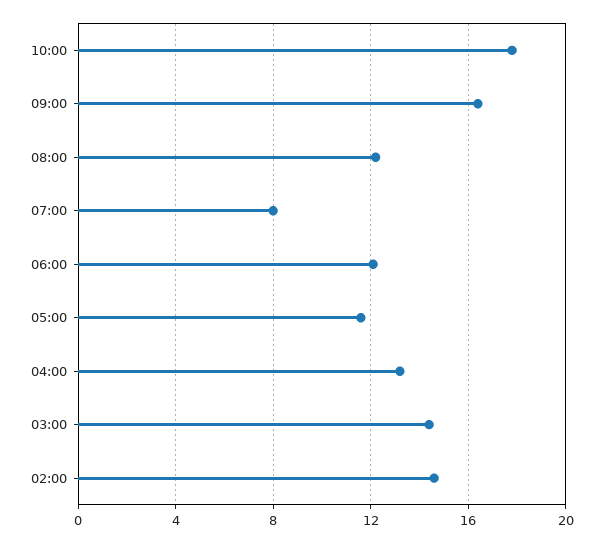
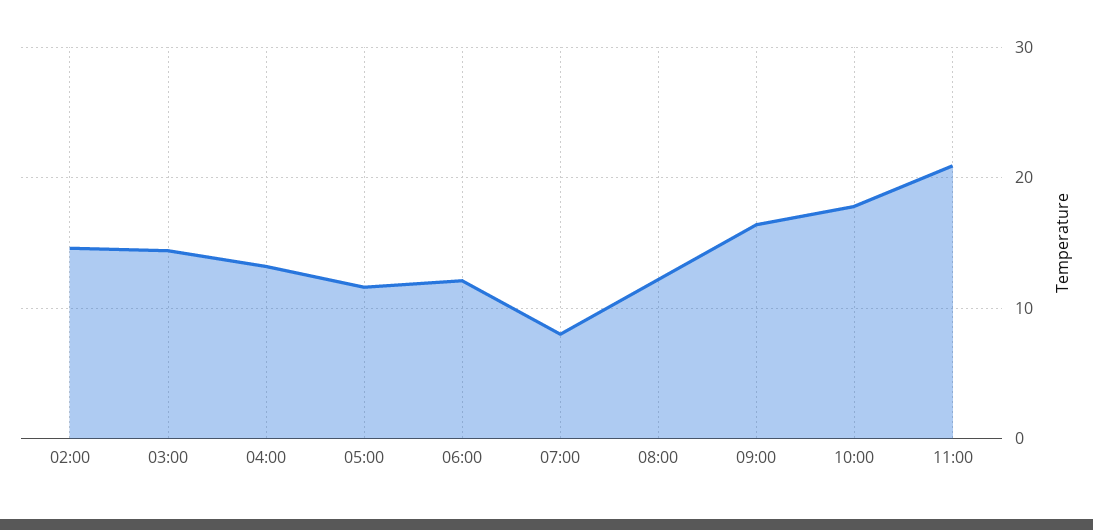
11:00: none -> 21

